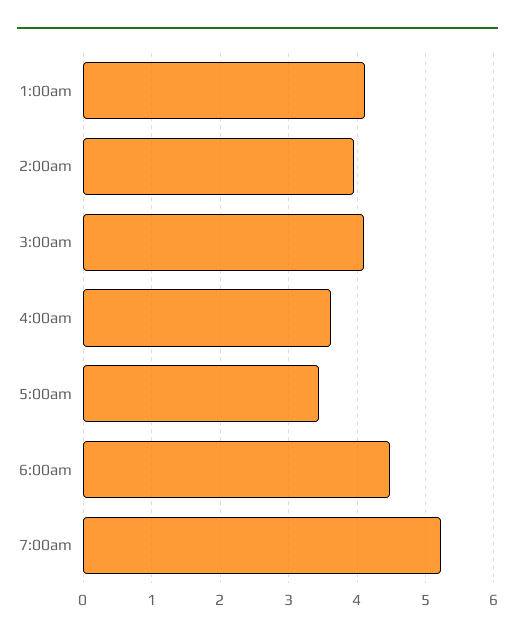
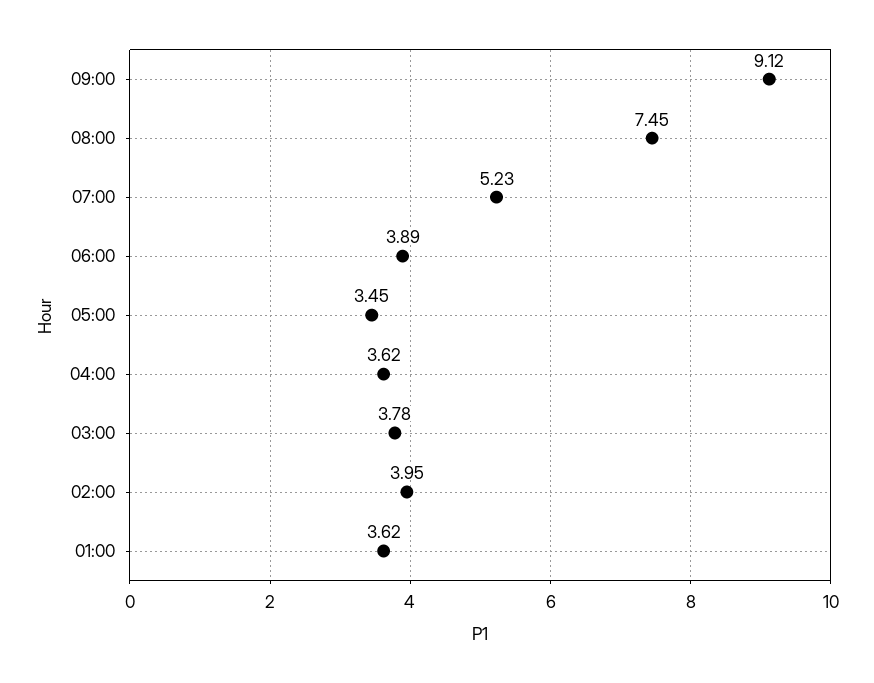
1:00am: 4.1 -> 3.62
3:00am: 4.1 -> 3.78
6:00am: 4.5 -> 3.89
09:00: none -> 9.12
08:00: none -> 7.45

